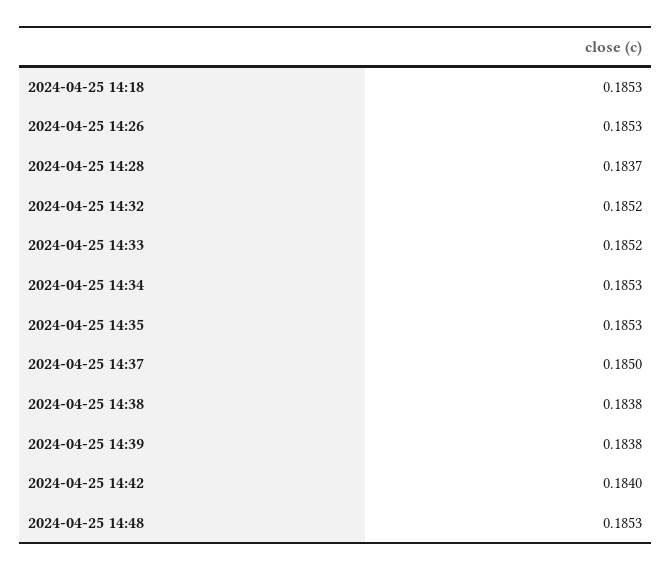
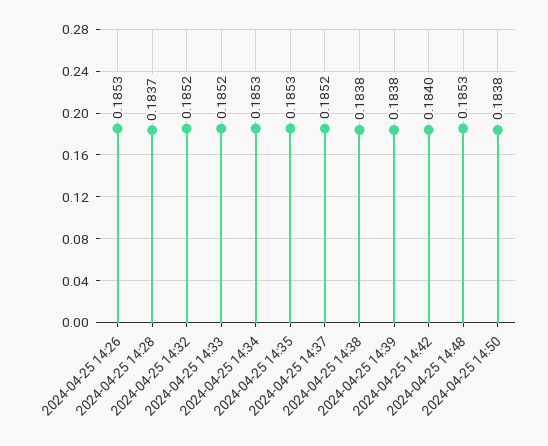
2024-04-25 14:18: 0.1853 -> none
2024-04-25 14:37: 0.185 -> 0.1852
2024-04-25 14:50: none -> 0.1838

